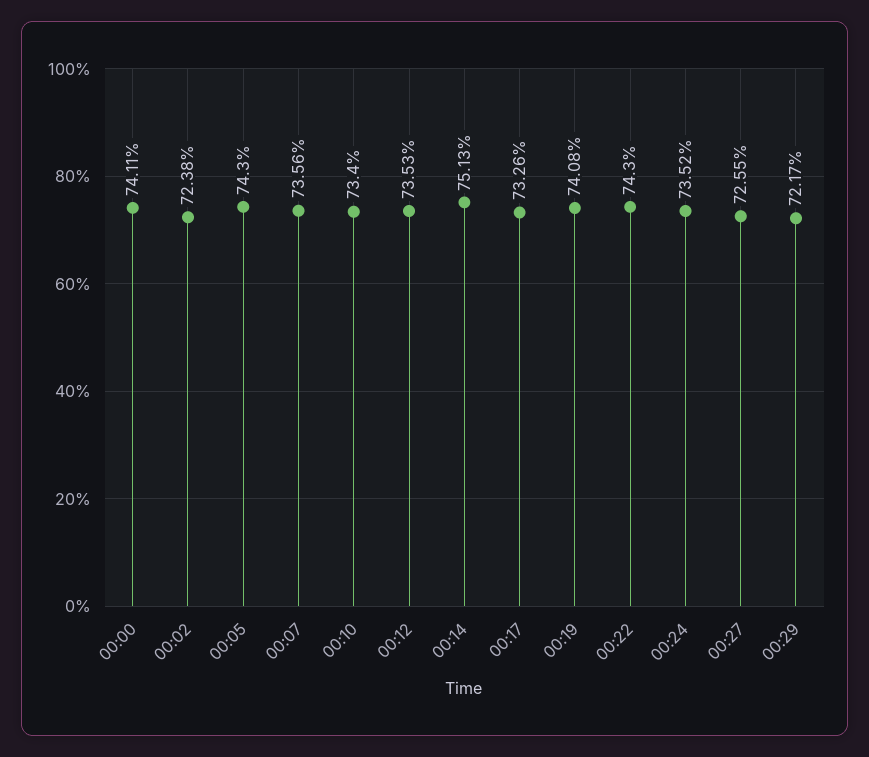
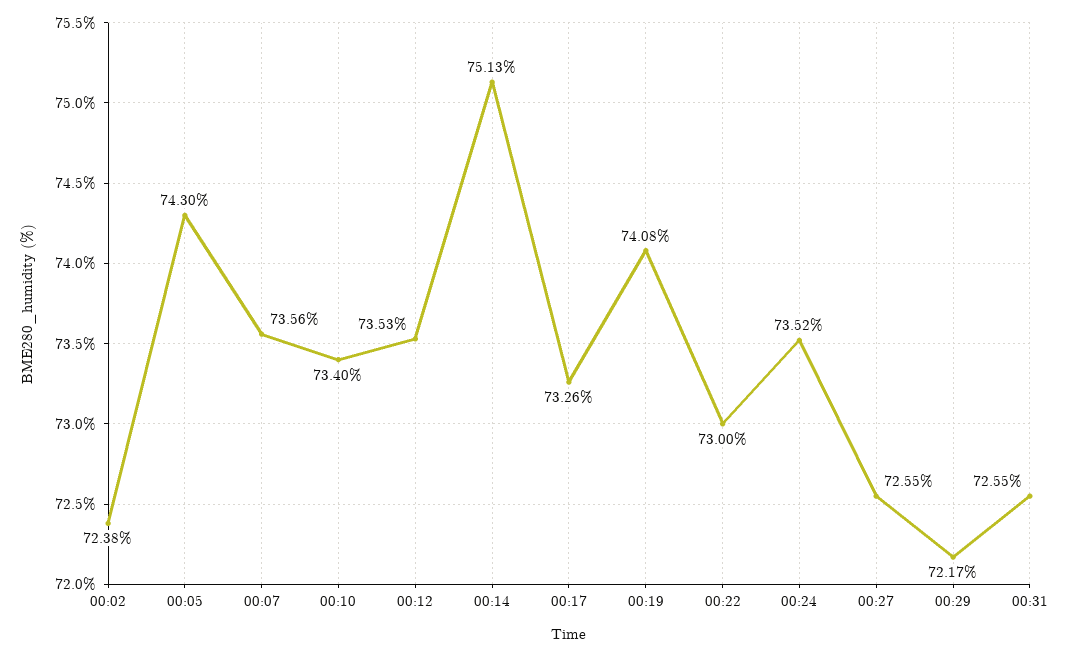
00:00: 74.11 -> none
00:22: 74.3 -> 73
00:31: none -> 72.55

